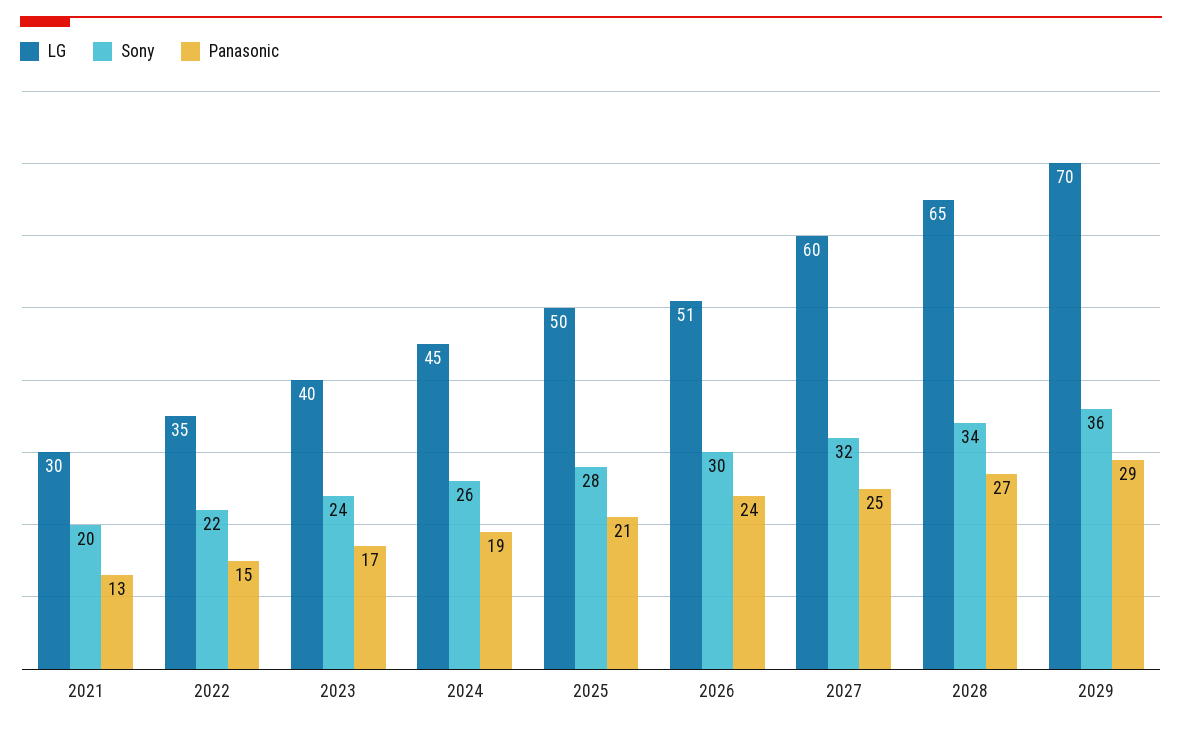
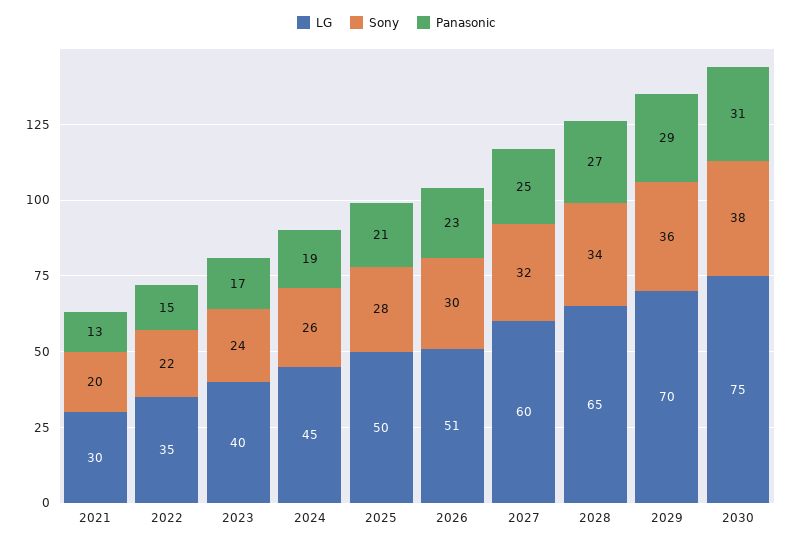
Panasonic, 2026: 24 -> 23
LG, 2030: none -> 75
Sony, 2030: none -> 38
Panasonic, 2030: none -> 31

